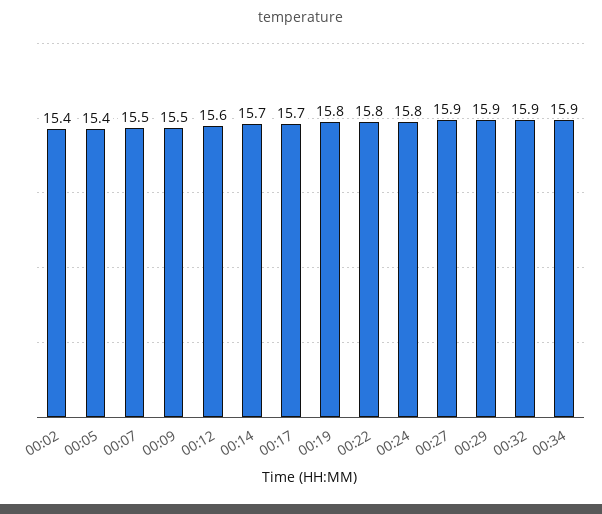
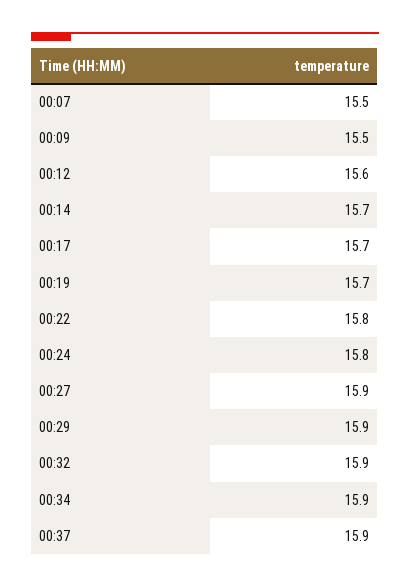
00:02: 15.4 -> none
00:05: 15.4 -> none
00:19: 15.8 -> 15.7
00:37: none -> 15.9

